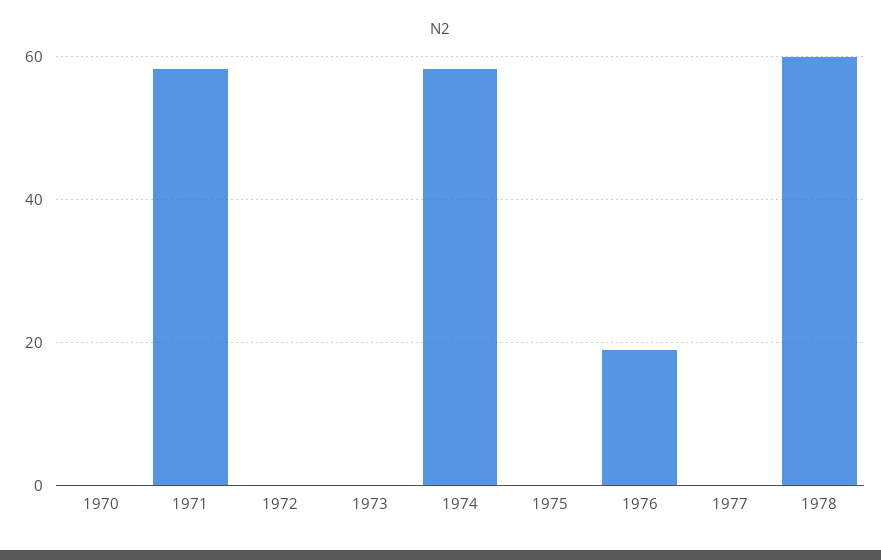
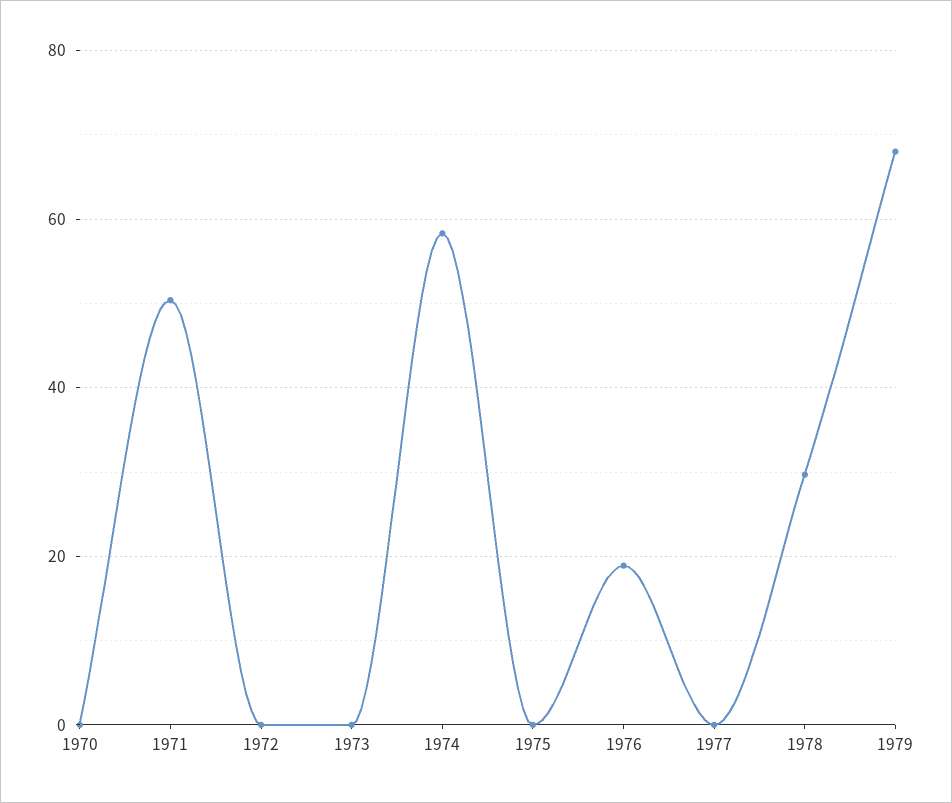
1971: 58 -> 50
1978: 60 -> 30
1979: none -> 68

